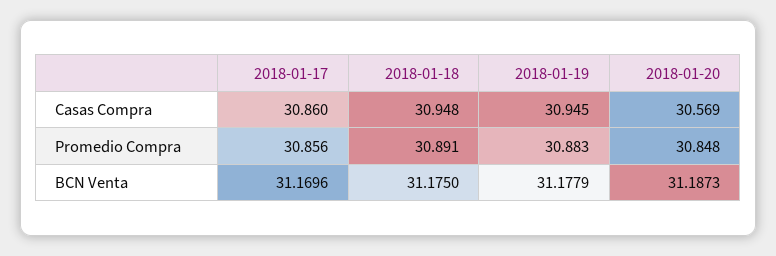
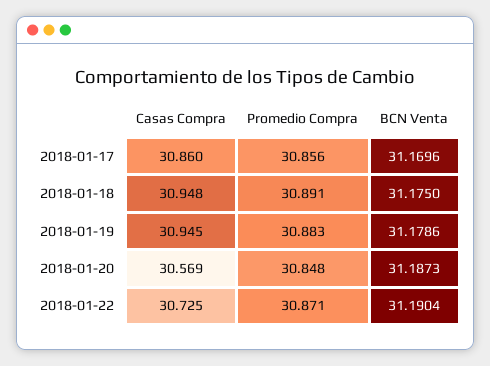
2018-01-19, BCN Venta: 31.1779 -> 31.1786
2018-01-22, Casas Compra: none -> 30.725
2018-01-22, Promedio Compra: none -> 30.871
2018-01-22, BCN Venta: none -> 31.1904

